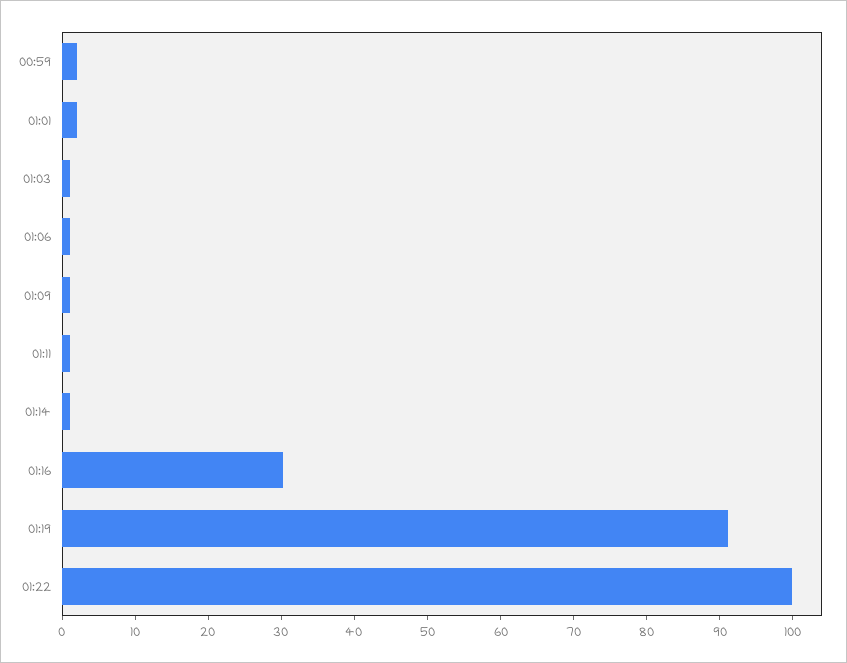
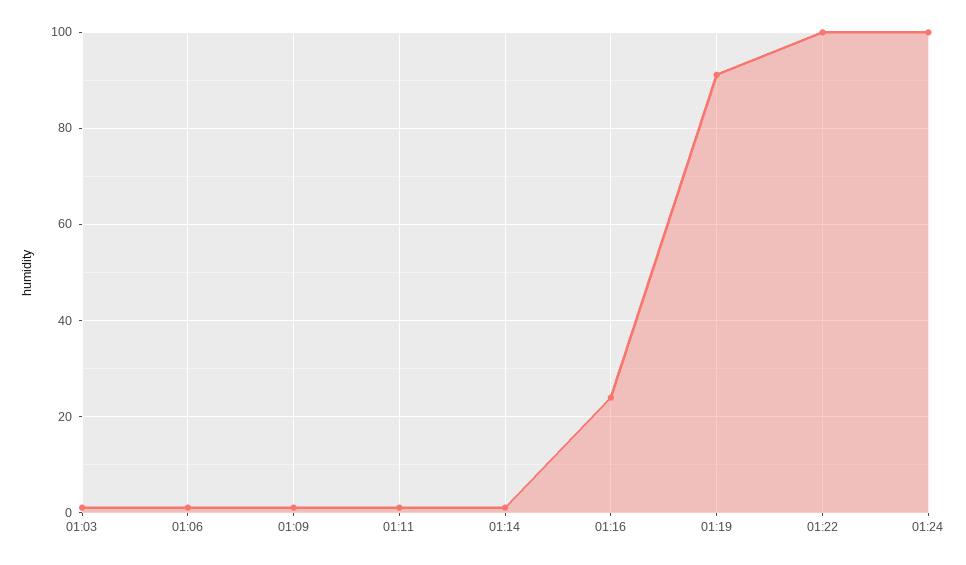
00:59: 2 -> none
01:01: 2 -> none
01:16: 30 -> 24
01:24: none -> 100

